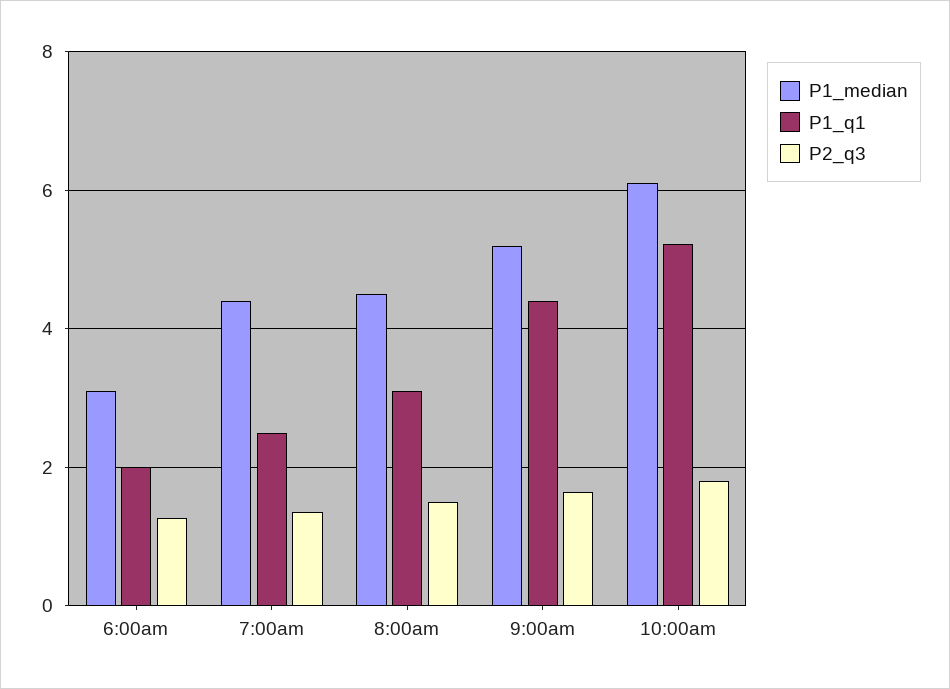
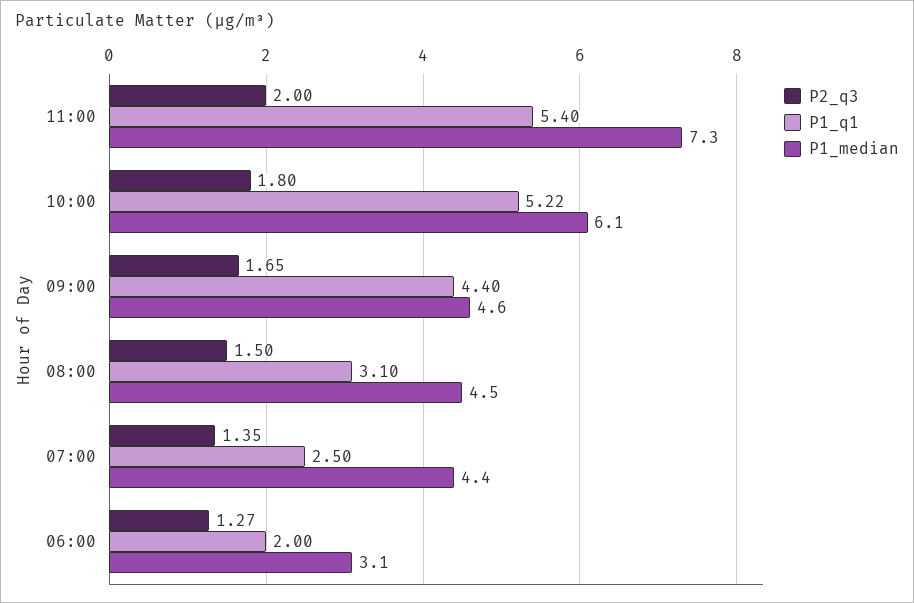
P1_median, 9:00am: 5.2 -> 4.6
P2_q3, 11:00: none -> 2
P1_q1, 11:00: none -> 5.4
P1_median, 11:00: none -> 7.3

